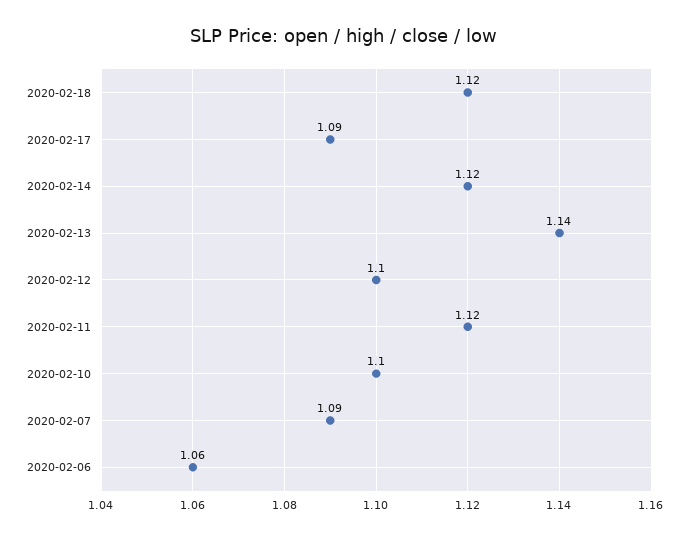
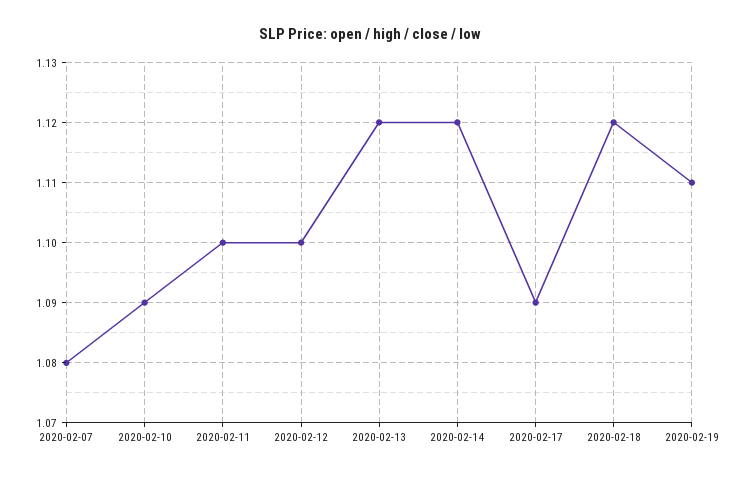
2020-02-13: 1.14 -> 1.12
2020-02-11: 1.12 -> 1.1
2020-02-10: 1.1 -> 1.09
2020-02-07: 1.09 -> 1.08
2020-02-06: 1.06 -> none
2020-02-19: none -> 1.11

